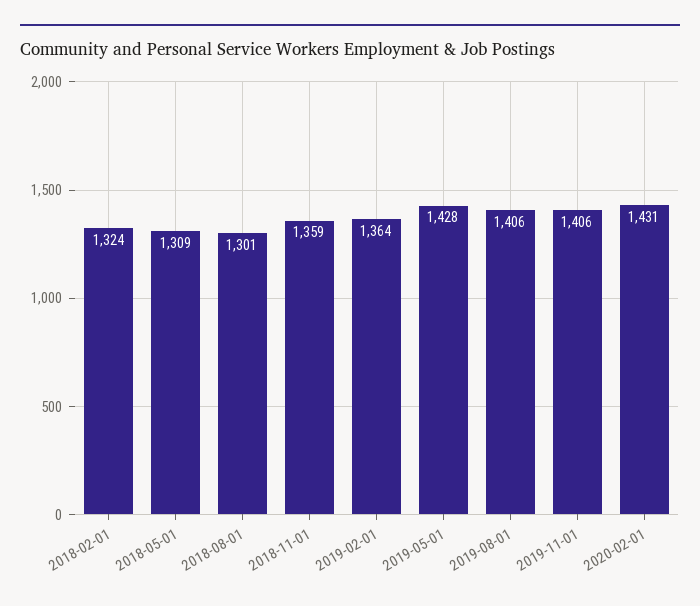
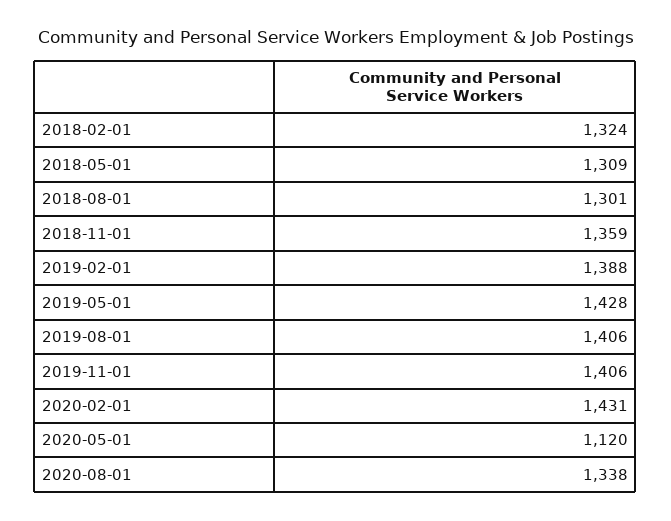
2019-02-01: 1364 -> 1388
2020-05-01: none -> 1120
2020-08-01: none -> 1338

